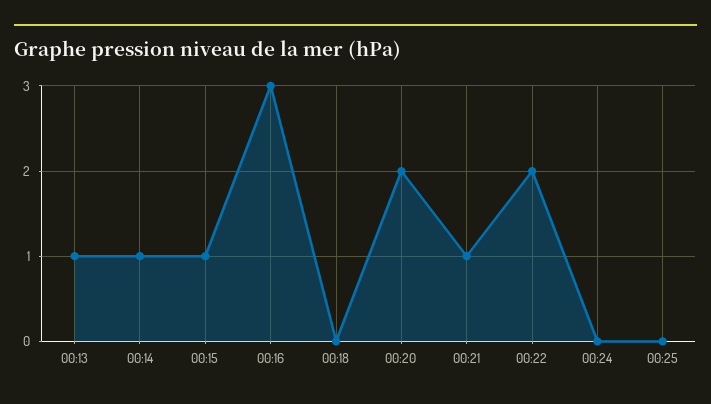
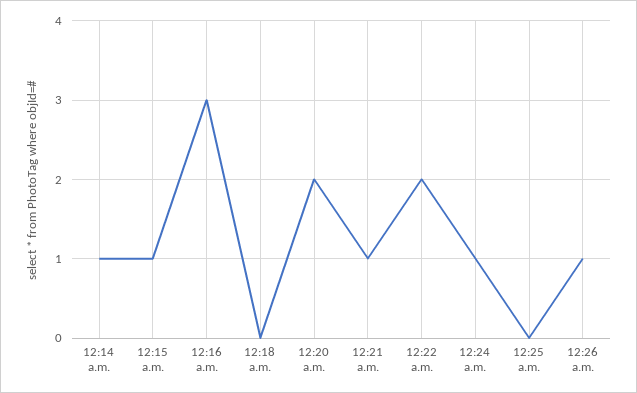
00:13: 1 -> none
00:24: 0 -> 1
12:26 a.m.: none -> 1

